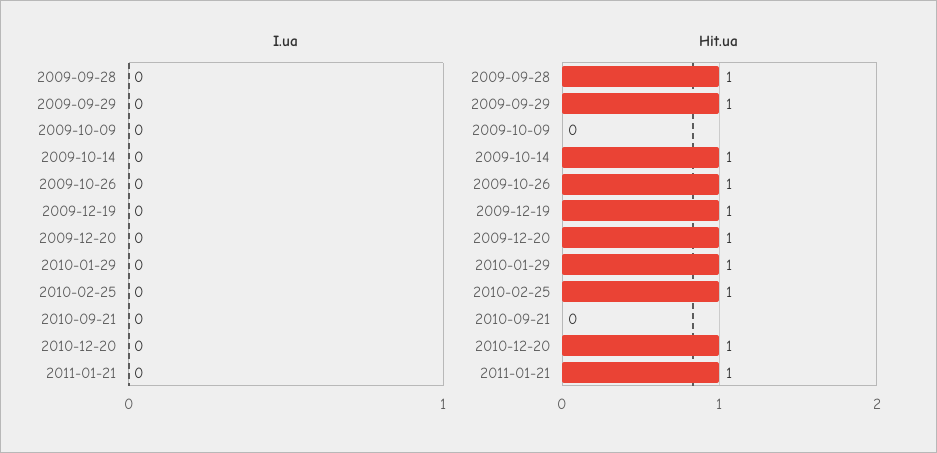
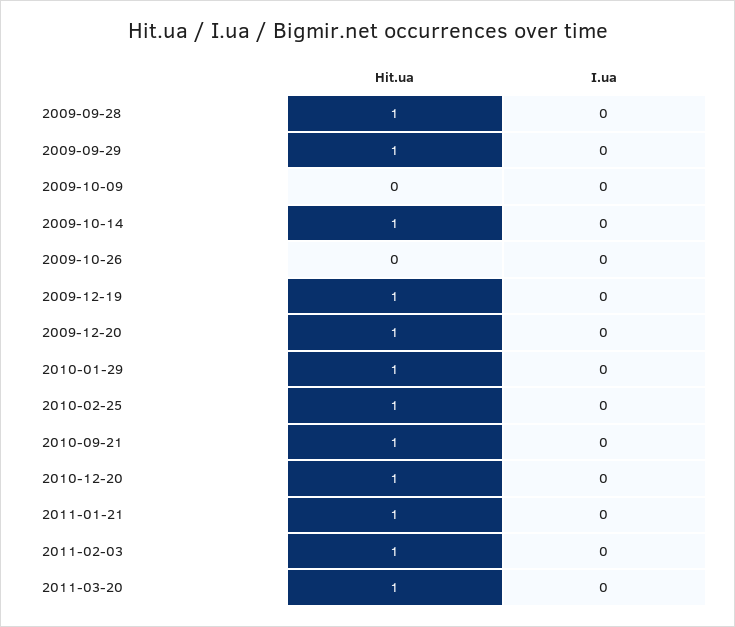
Hit.ua, 2009-10-26: 1 -> 0
Hit.ua, 2010-09-21: 0 -> 1
Hit.ua, 2011-02-03: none -> 1
I.ua, 2011-02-03: none -> 0
Hit.ua, 2011-03-20: none -> 1
I.ua, 2011-03-20: none -> 0

